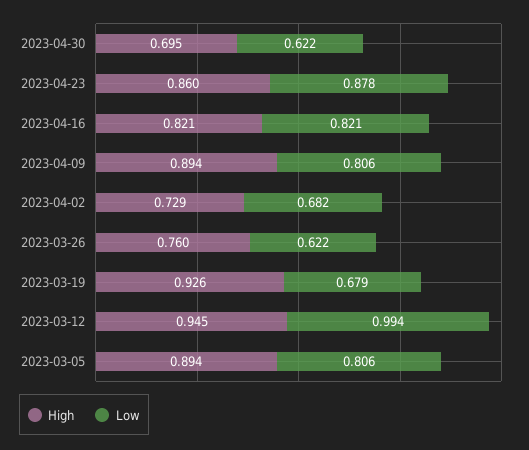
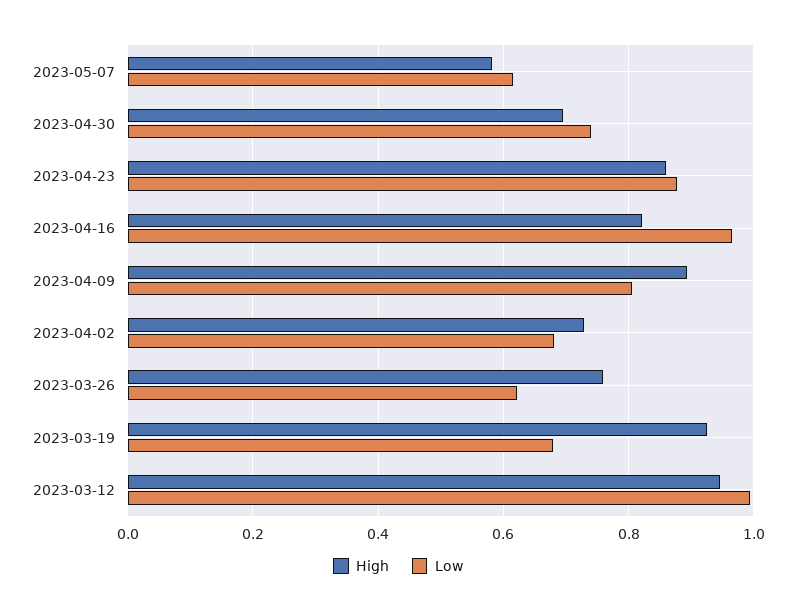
Low, 2023-04-30: 0.622 -> 0.74
Low, 2023-04-16: 0.821 -> 0.96
High, 2023-03-05: 0.894 -> none
Low, 2023-03-05: 0.806 -> none
High, 2023-05-07: none -> 0.58
Low, 2023-05-07: none -> 0.62

